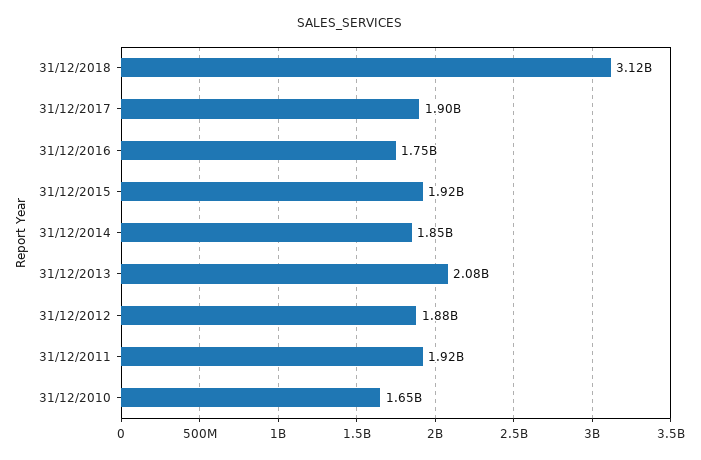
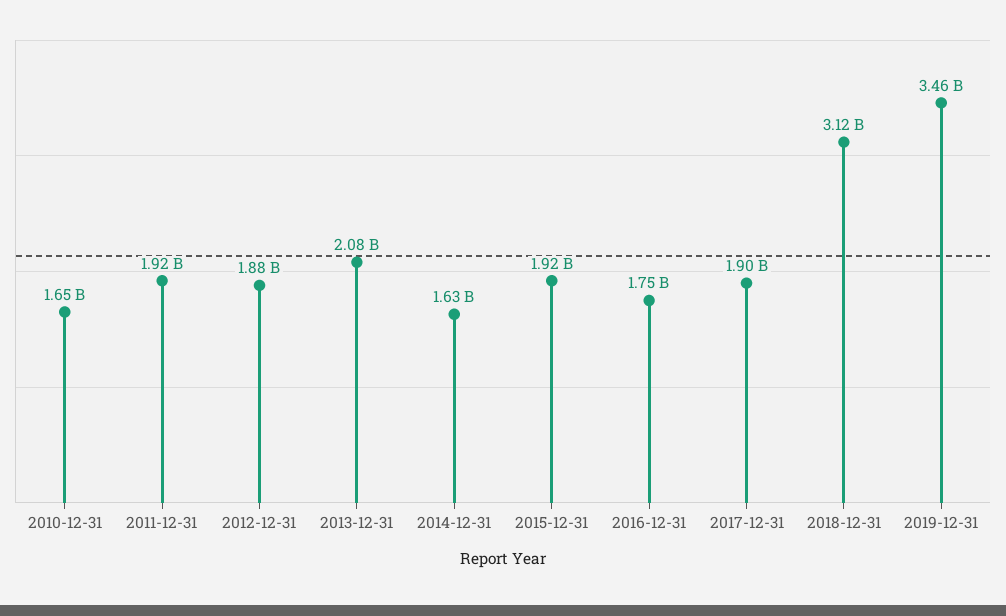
31/12/2014: 1850000000 -> 1630000000
2019-12-31: none -> 3460000000

